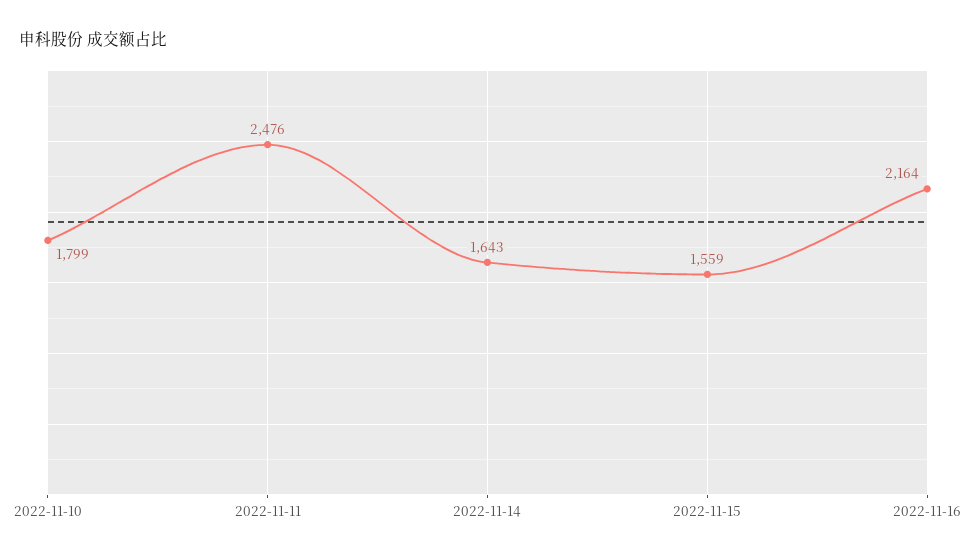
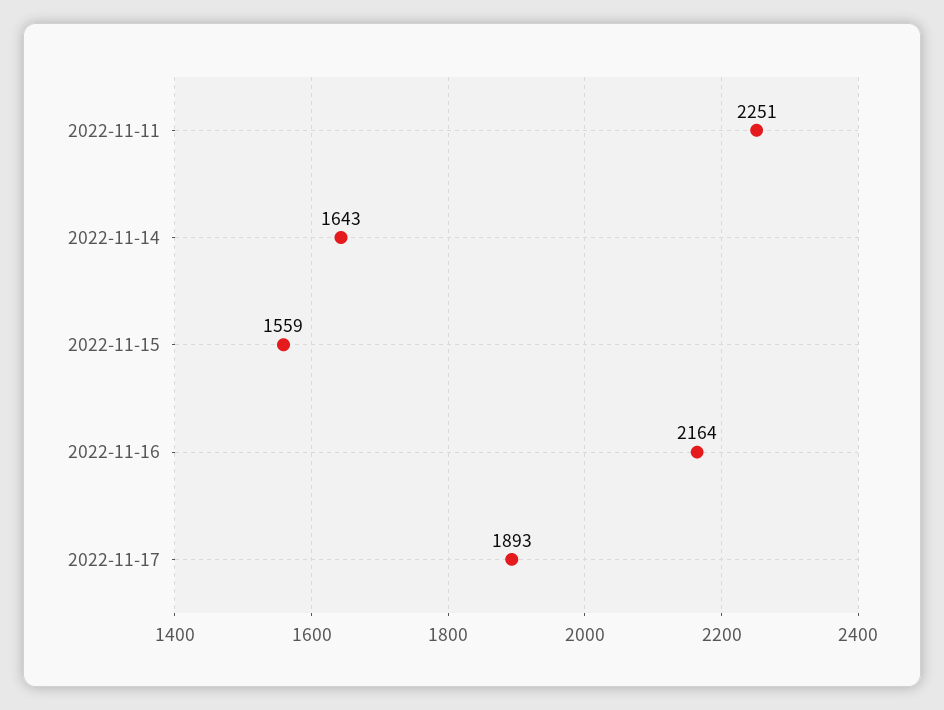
2022-11-10: 1799 -> none
2022-11-11: 2476 -> 2251
2022-11-17: none -> 1893

